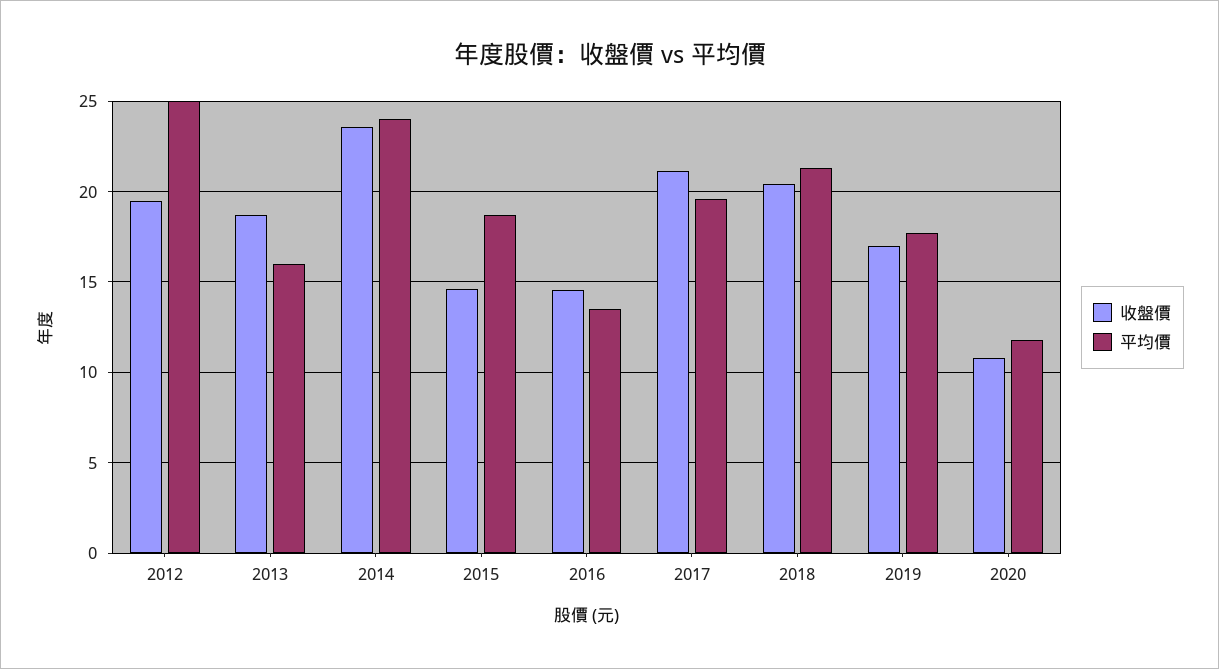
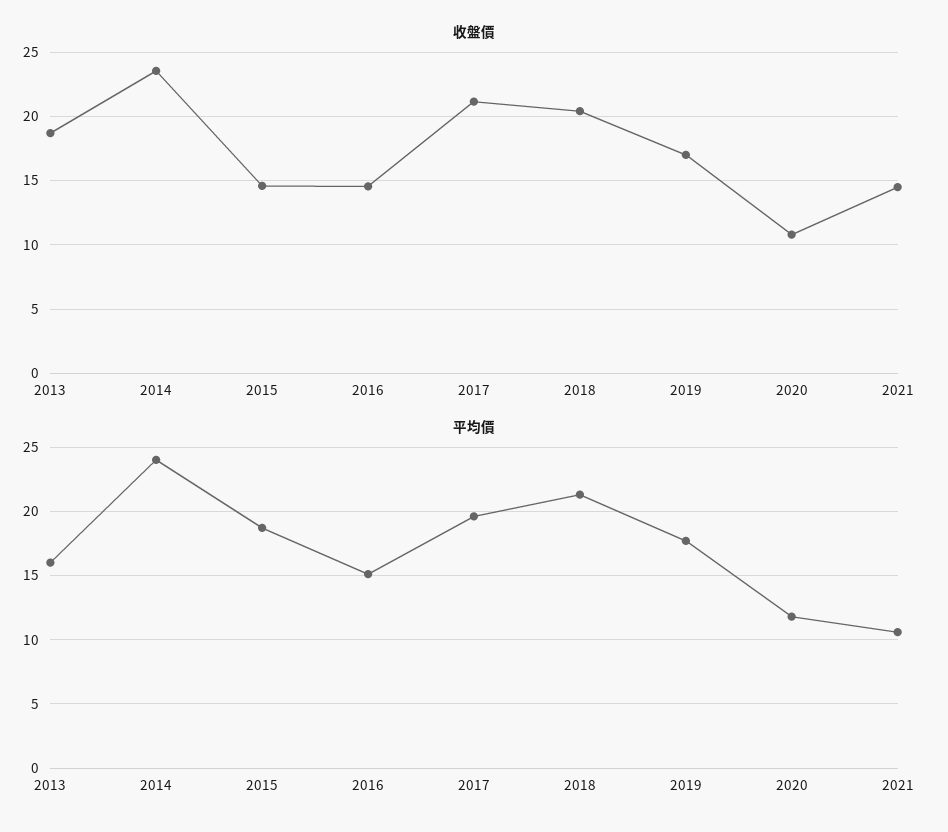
收盤價, 2012: 19.5 -> none
平均價, 2012: 25 -> none
平均價, 2016: 13.5 -> 15
收盤價, 2021: none -> 14.5
平均價, 2021: none -> 10.5

